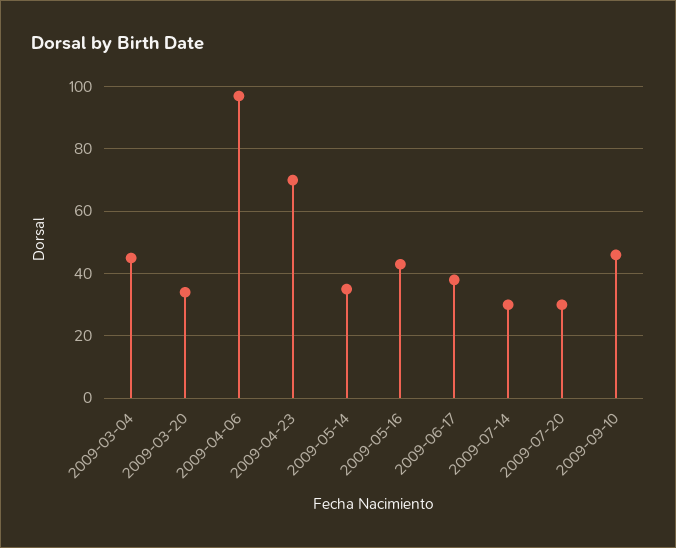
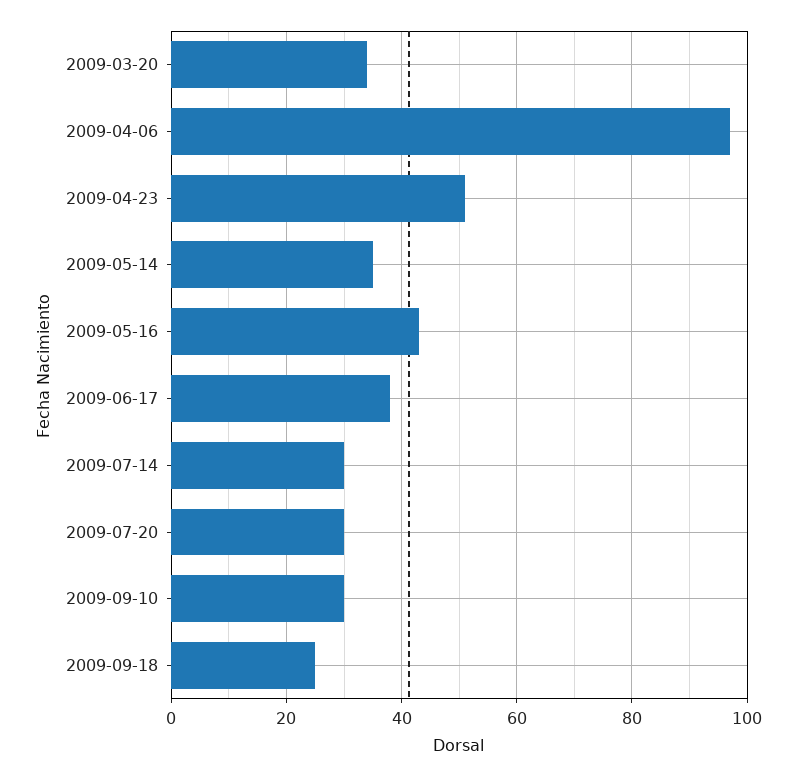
2009-03-04: 45 -> none
2009-04-23: 70 -> 50
2009-09-10: 45 -> 30
2009-09-18: none -> 25

